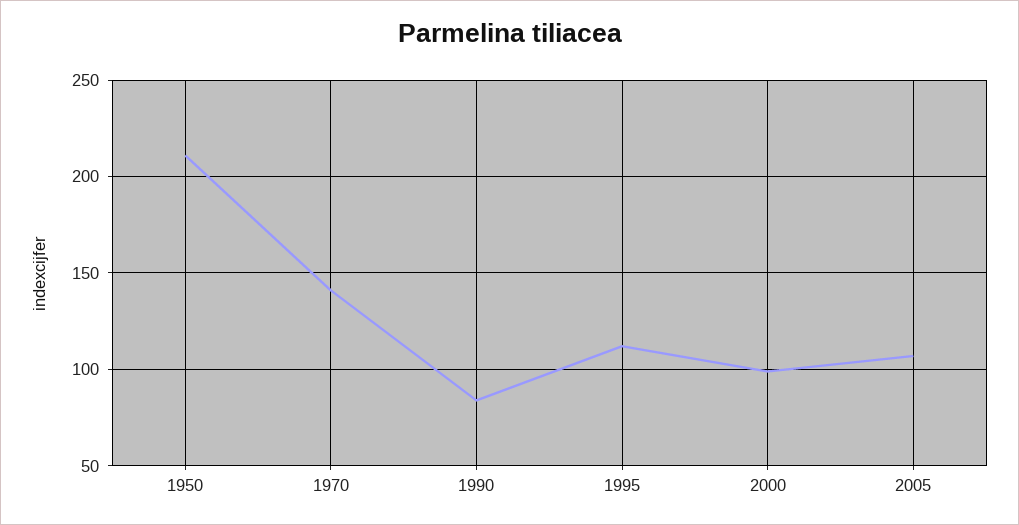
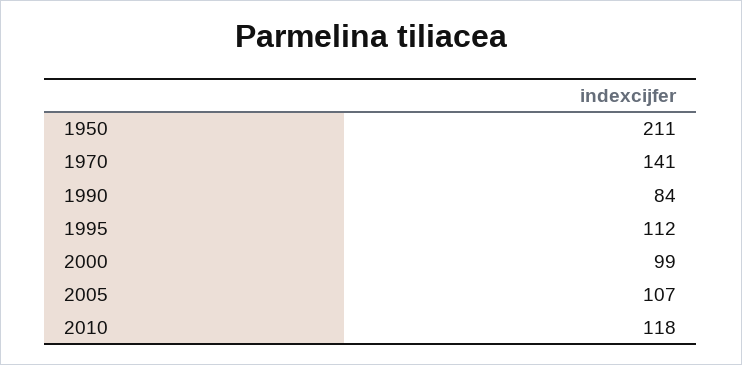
2010: none -> 118

